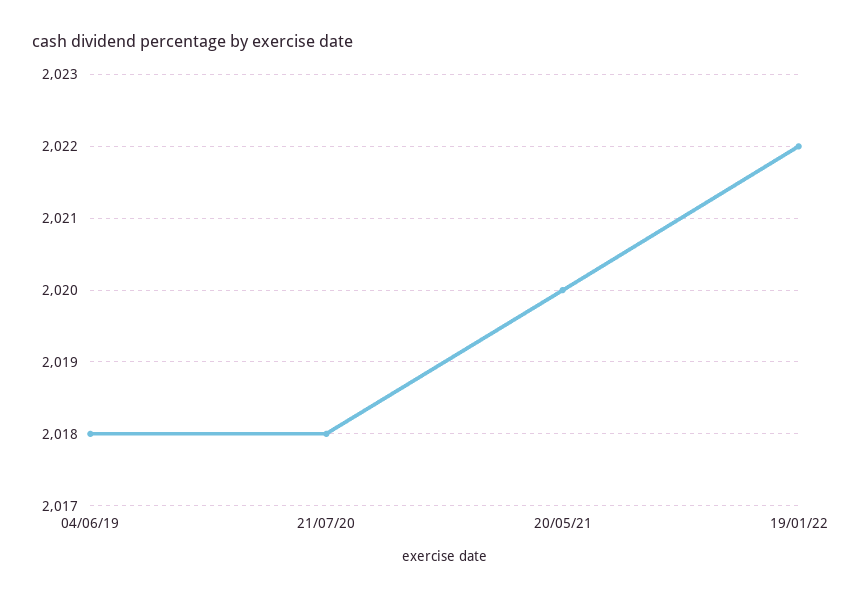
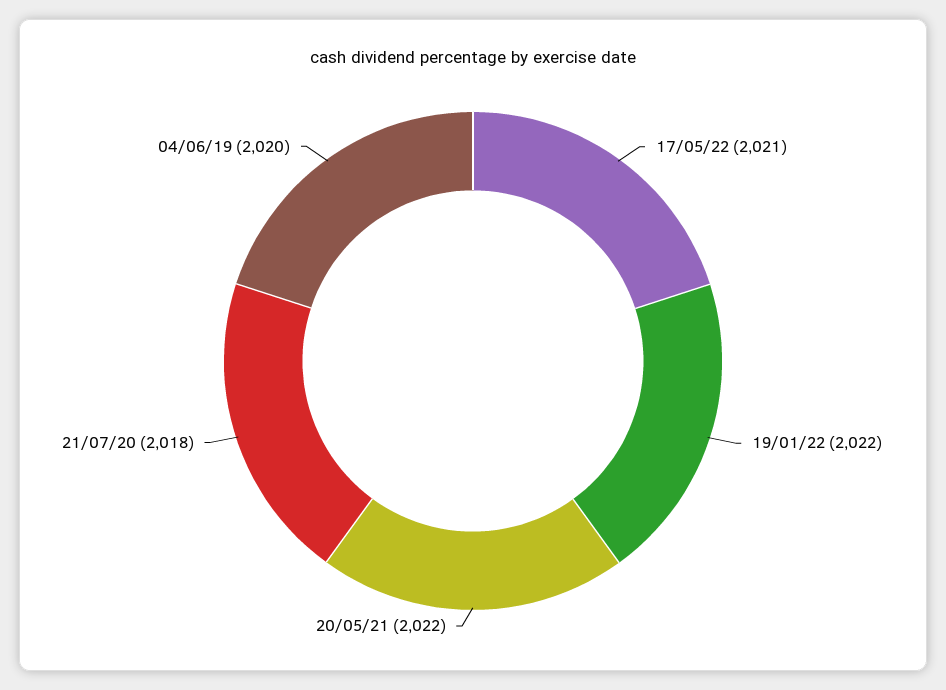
04/06/19: 2018 -> 2020
20/05/21: 2020 -> 2022
17/05/22: none -> 2021

